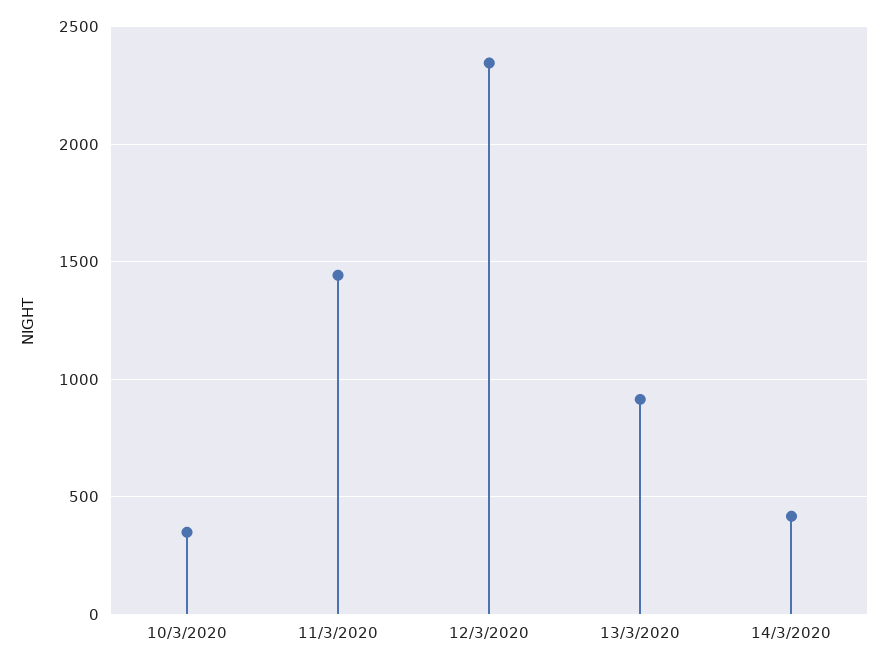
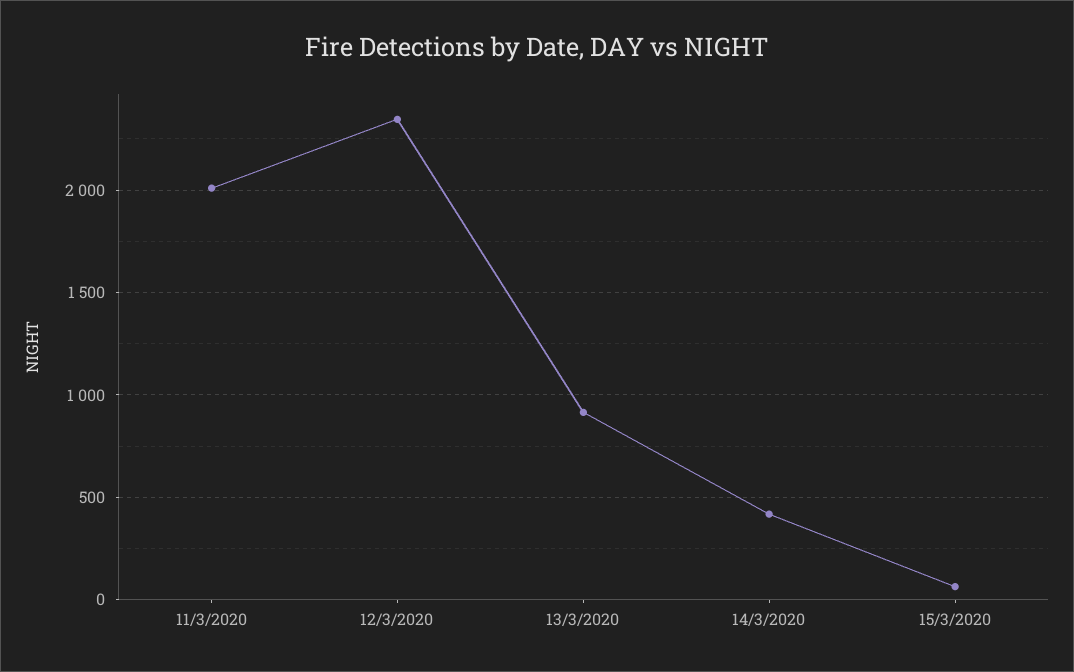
10/3/2020: 350 -> none
11/3/2020: 1450 -> 2000
15/3/2020: none -> 50

